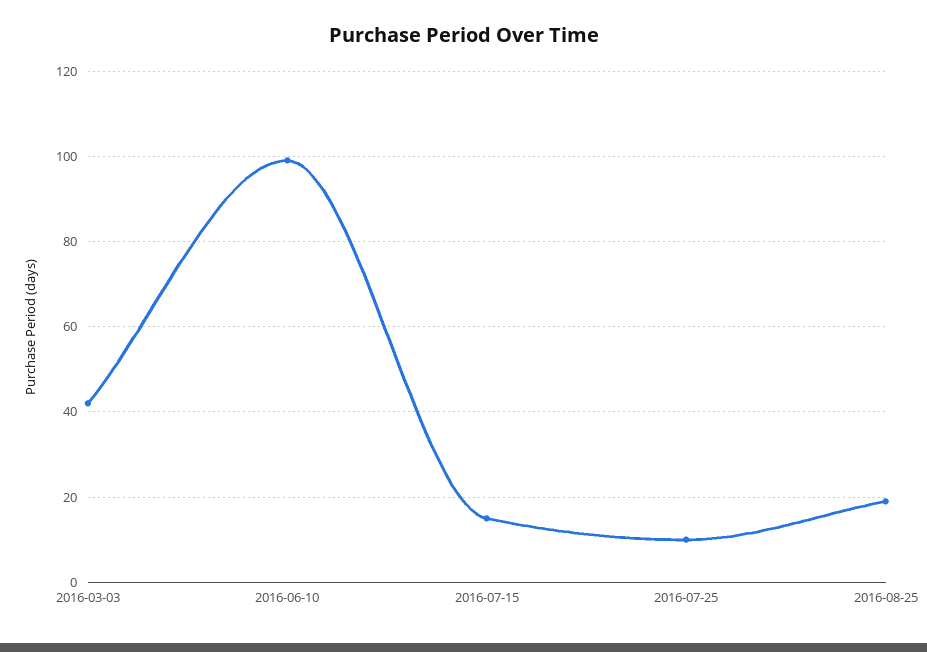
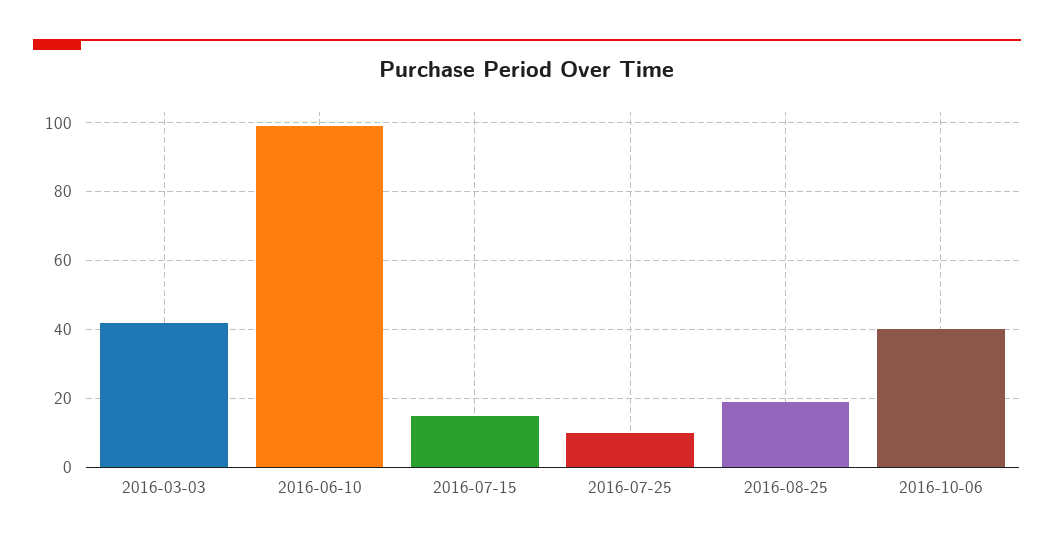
2016-10-06: none -> 40

